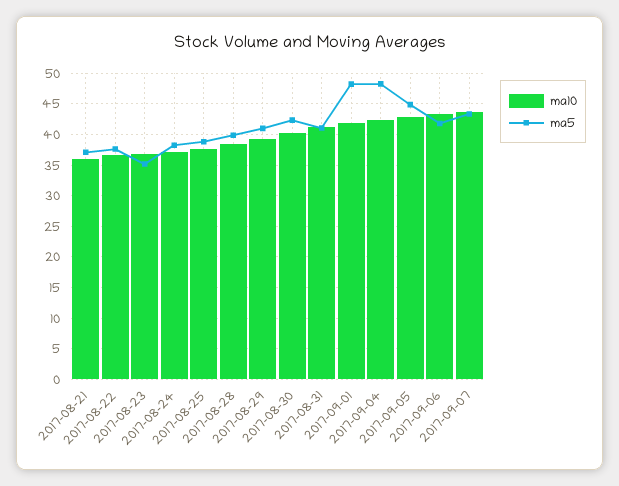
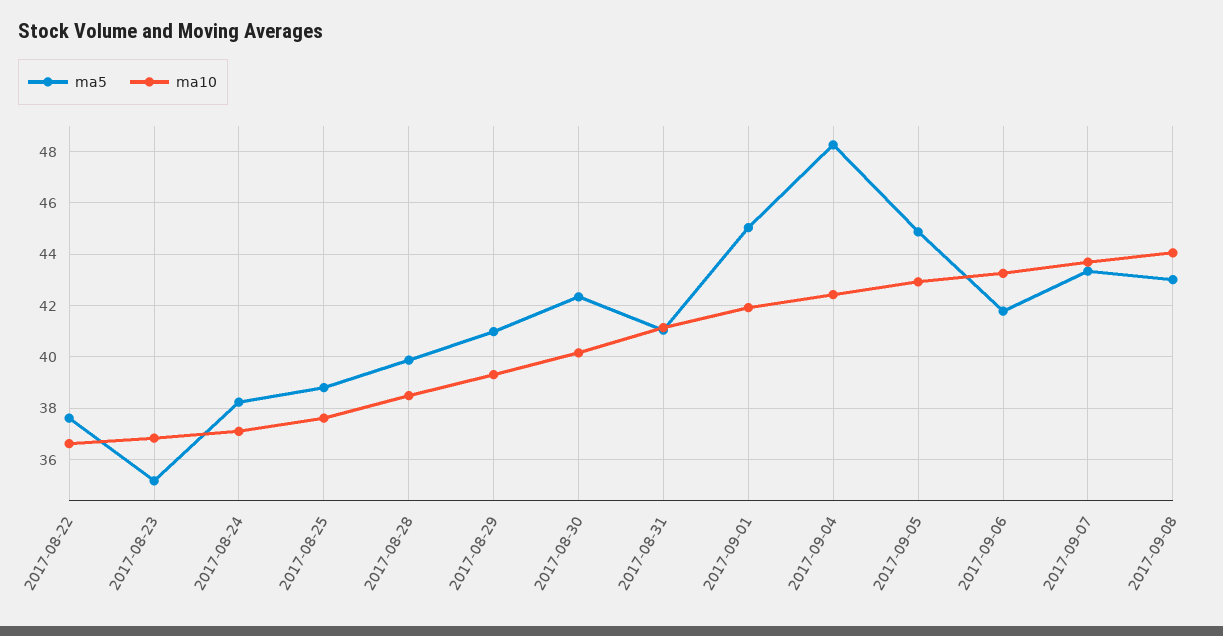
ma10, 2017-08-21: 36 -> none
ma5, 2017-08-21: 37 -> none
ma5, 2017-09-01: 48 -> 45
ma5, 2017-09-08: none -> 43
ma10, 2017-09-08: none -> 44

